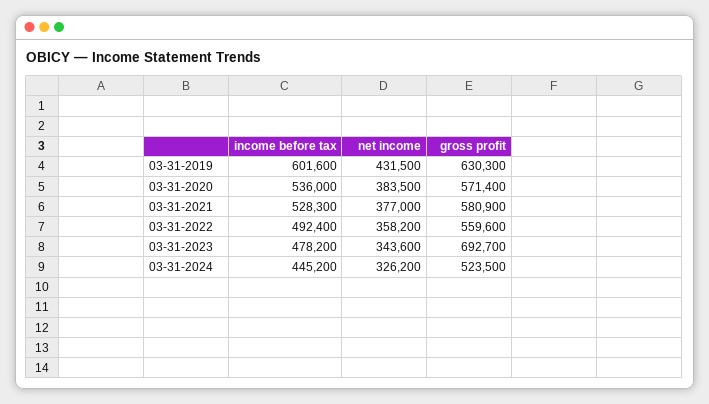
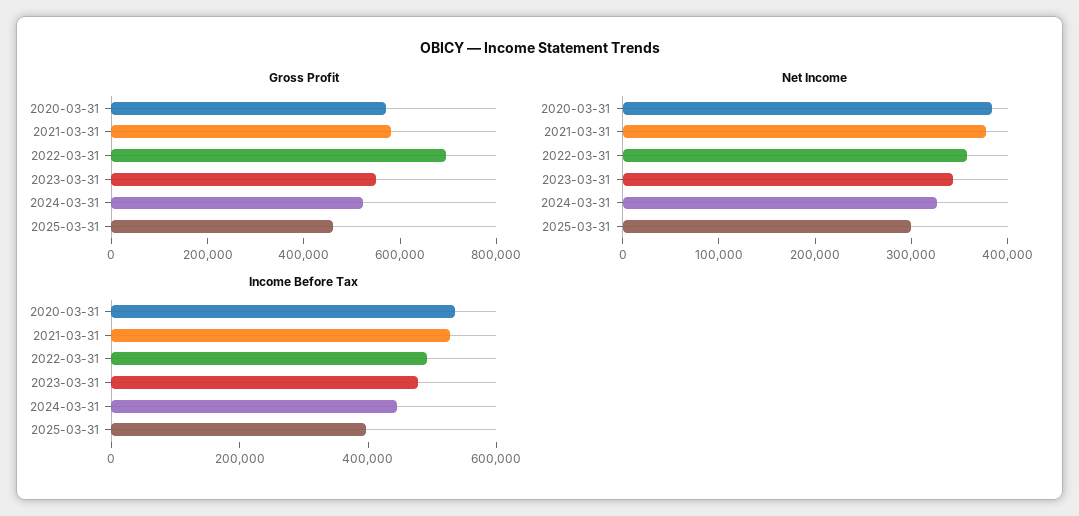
income before tax, 03-31-2019: 601600 -> none
net income, 03-31-2019: 431500 -> none
gross profit, 03-31-2019: 630300 -> none
gross profit, 03-31-2022: 559600 -> 700000
gross profit, 03-31-2023: 692700 -> 550000
gross profit, 2025-03-31: none -> 450000
net income, 2025-03-31: none -> 300000
income before tax, 2025-03-31: none -> 400000

